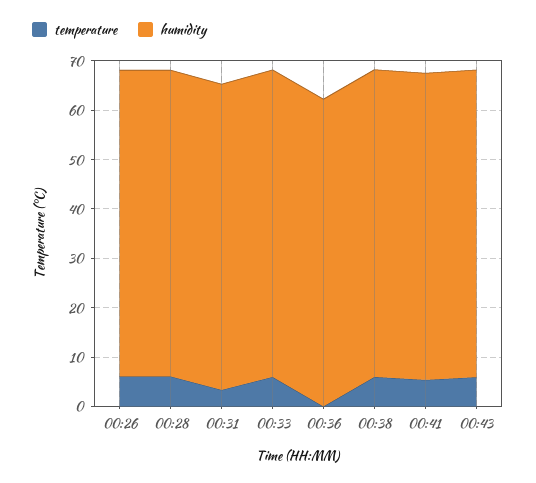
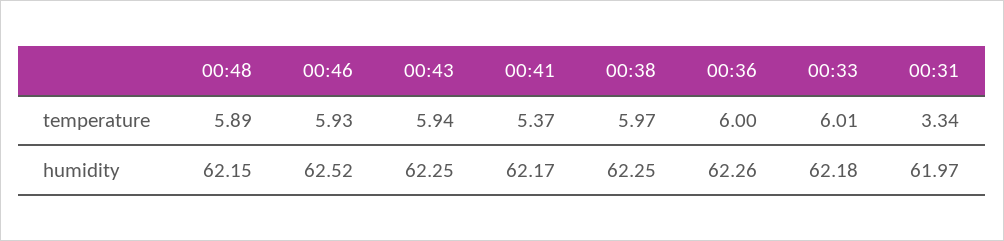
temperature, 00:26: 6 -> none
humidity, 00:26: 62 -> none
temperature, 00:28: 6 -> none
humidity, 00:28: 62 -> none
temperature, 00:36: 0 -> 6
temperature, 00:48: none -> 5.89
temperature, 00:46: none -> 5.93
humidity, 00:48: none -> 62.15
humidity, 00:46: none -> 62.52

